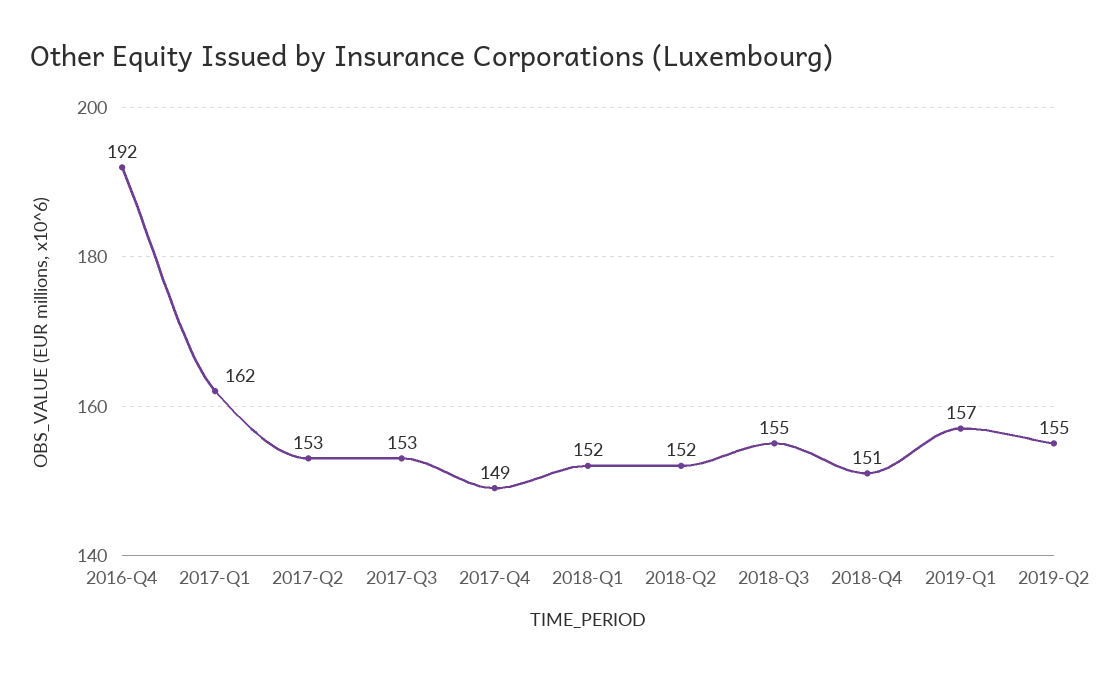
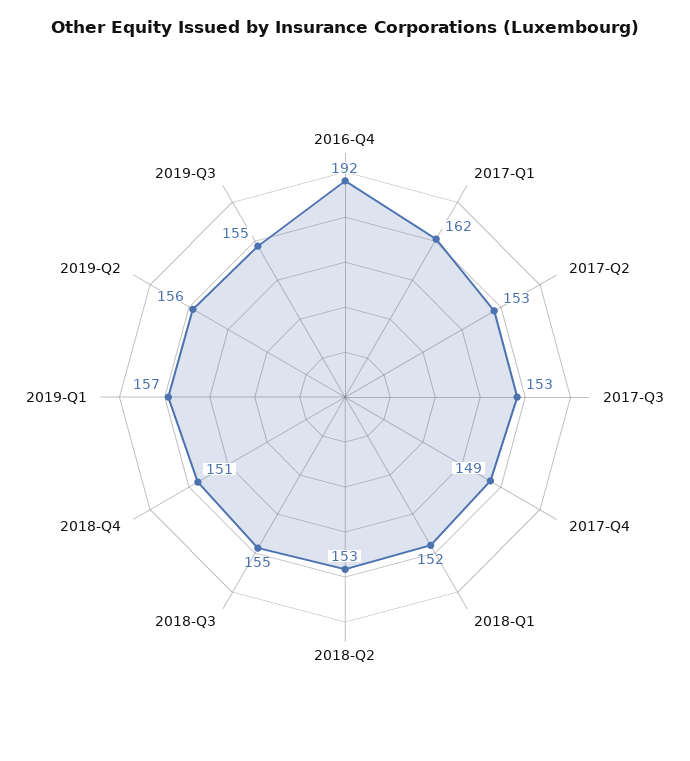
2018-Q2: 152 -> 153
2019-Q2: 155 -> 156
2019-Q3: none -> 155

